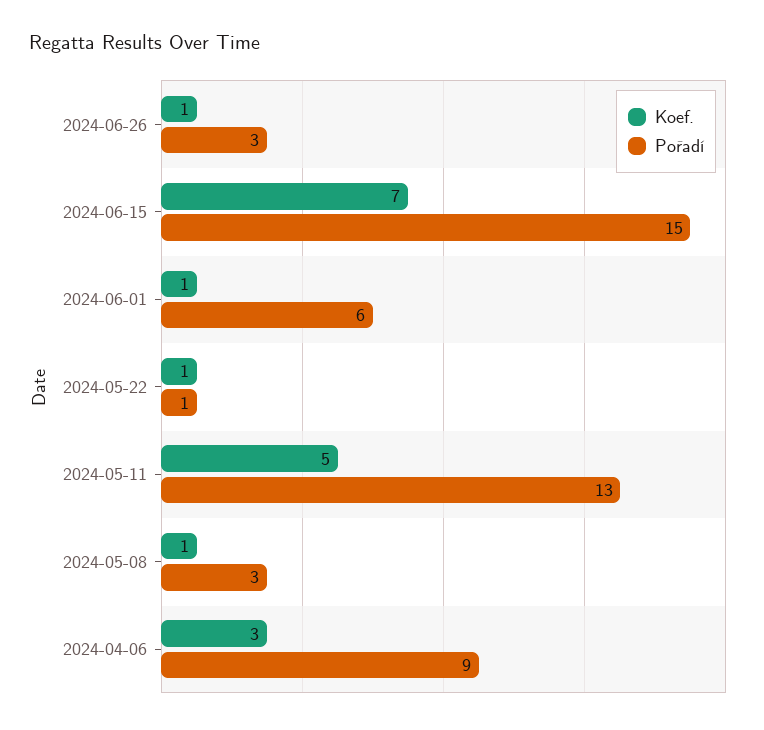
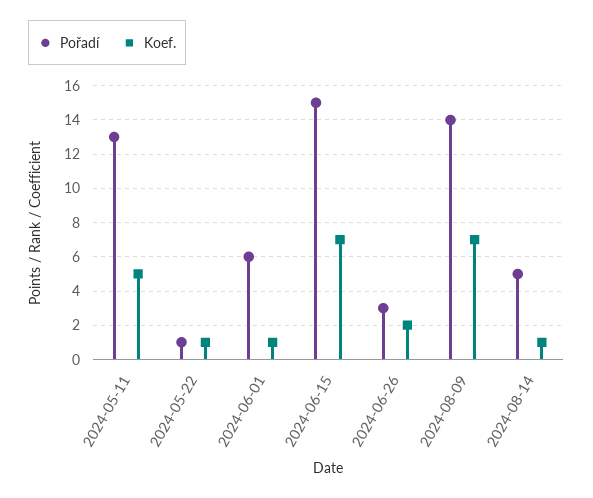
Koef., 2024-06-26: 1 -> 2
Koef., 2024-05-08: 1 -> none
Pořadí, 2024-05-08: 3 -> none
Koef., 2024-04-06: 3 -> none
Pořadí, 2024-04-06: 9 -> none
Pořadí, 2024-08-09: none -> 14
Koef., 2024-08-09: none -> 7
Pořadí, 2024-08-14: none -> 5
Koef., 2024-08-14: none -> 1

